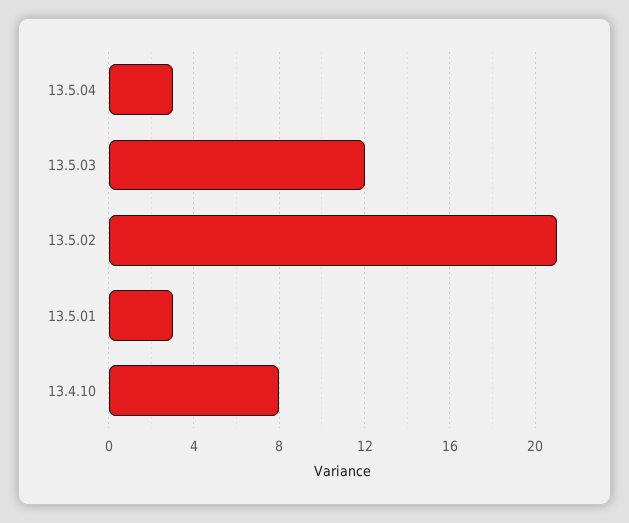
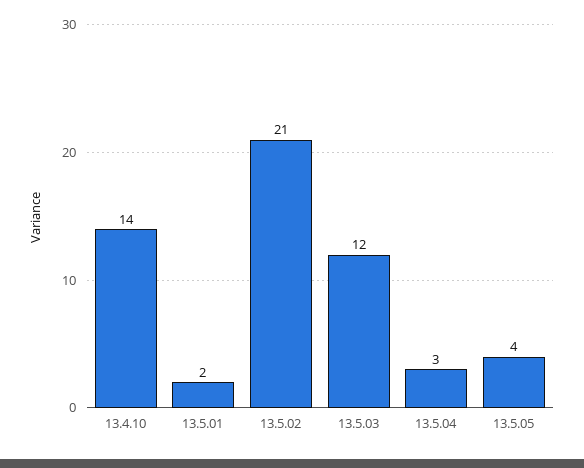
13.5.01: 3 -> 2
13.4.10: 8 -> 14
13.5.05: none -> 4

